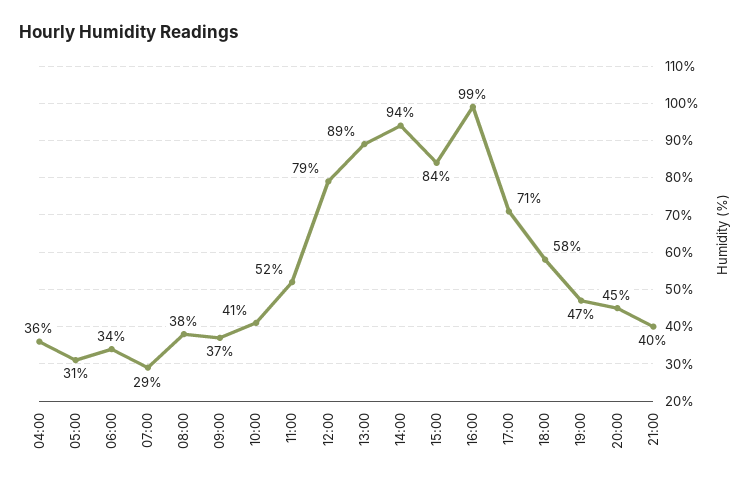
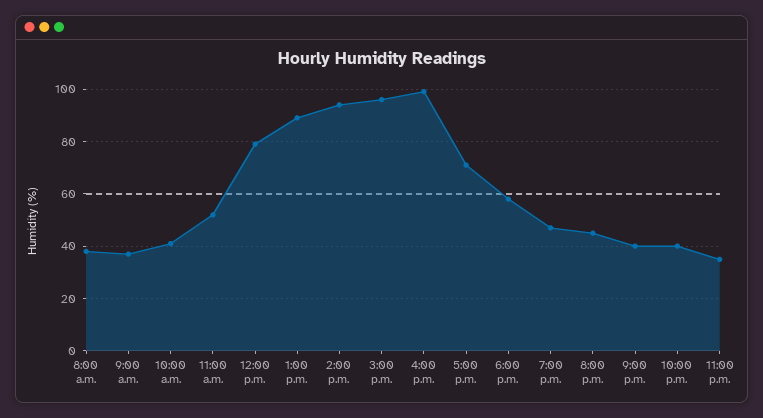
04:00: 36 -> none
05:00: 31 -> none
06:00: 34 -> none
07:00: 29 -> none
15:00: 84 -> 95
10:00 p.m.: none -> 40
11:00 p.m.: none -> 35

